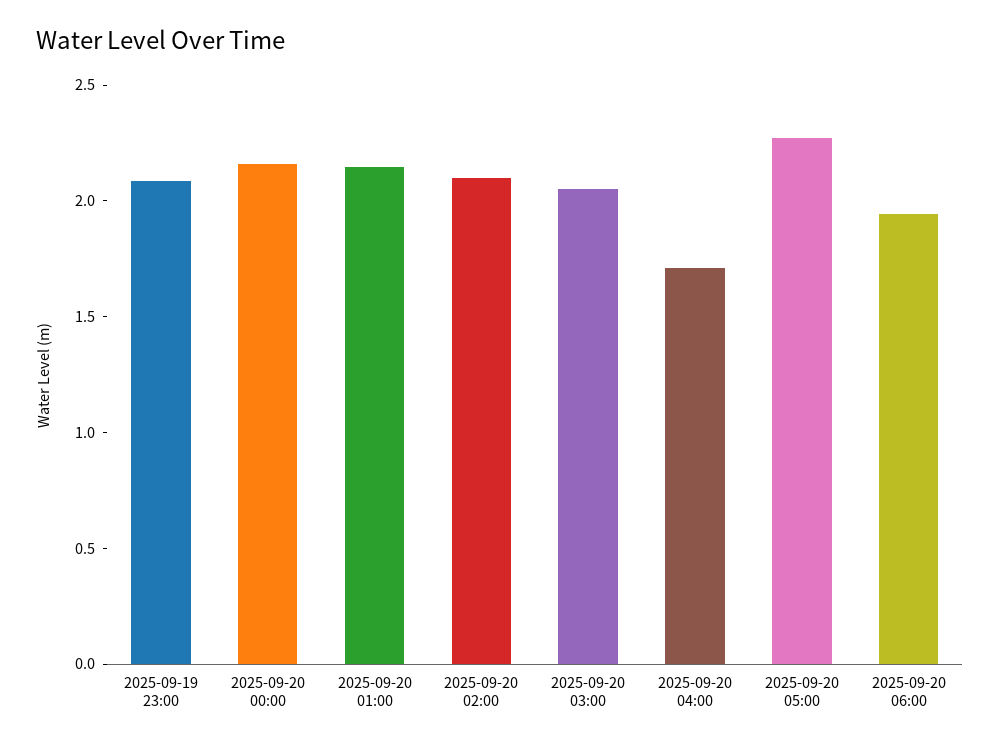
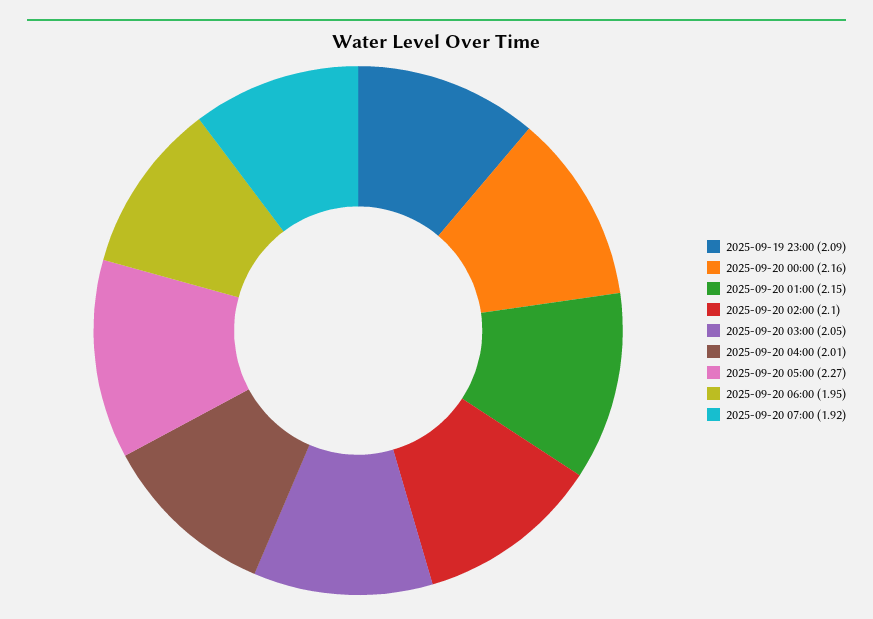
2025-09-20 04:00: 1.7 -> 2.01
2025-09-20 07:00: none -> 1.92

